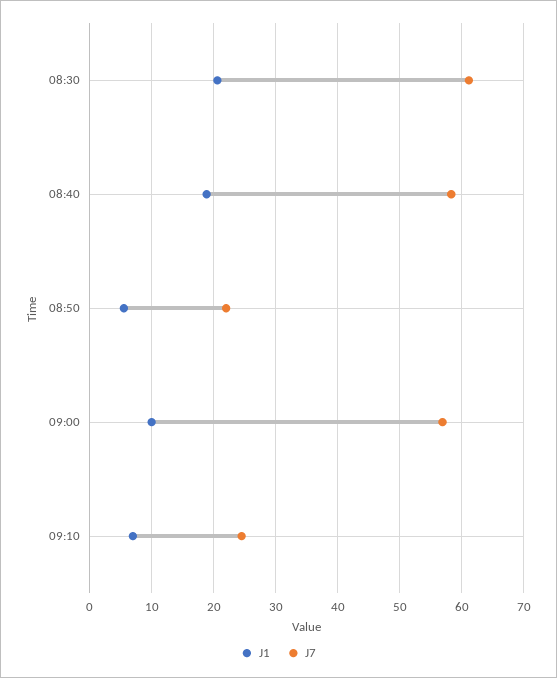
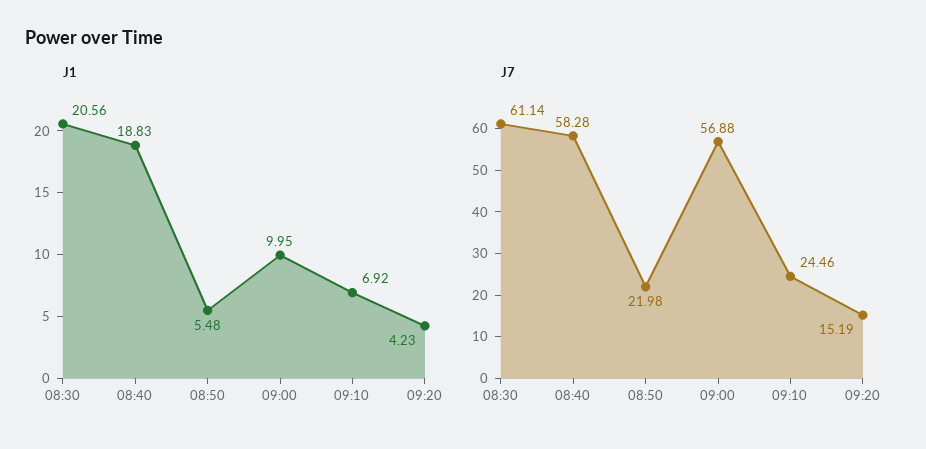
J1, 09:20: none -> 4.23
J7, 09:20: none -> 15.19

